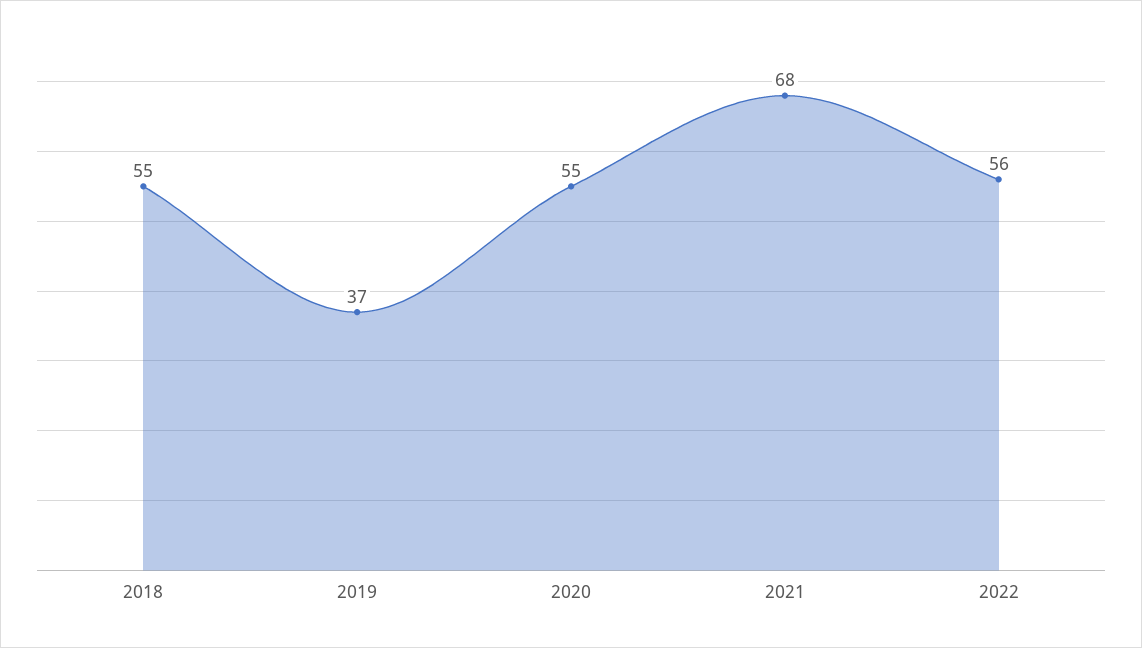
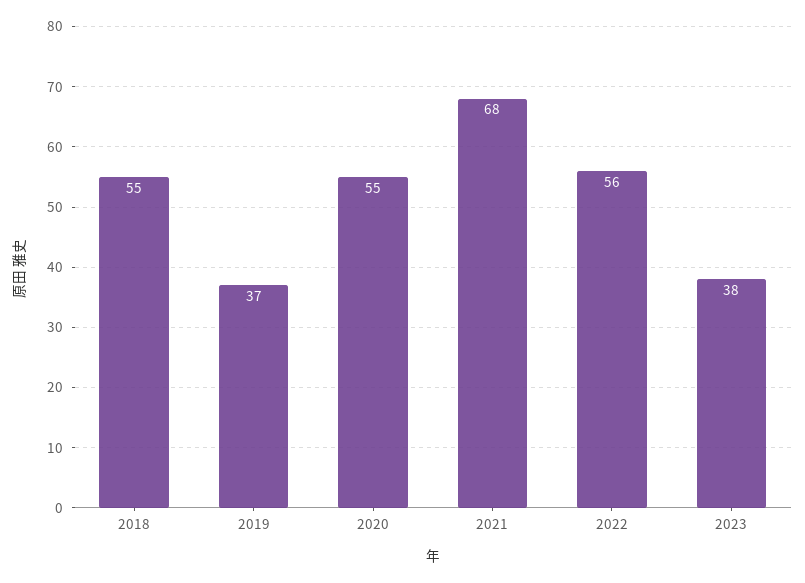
2023: none -> 38

